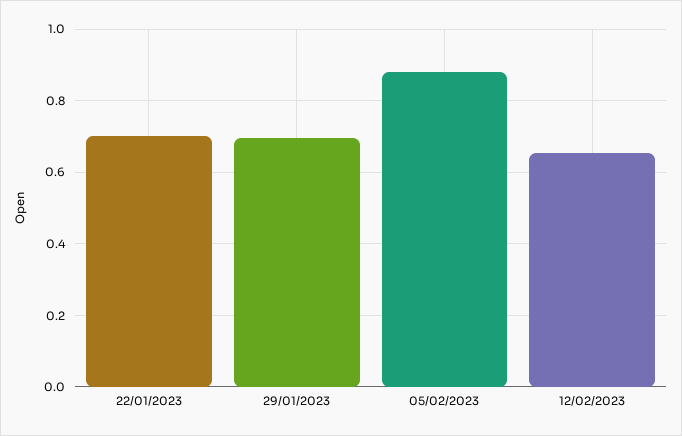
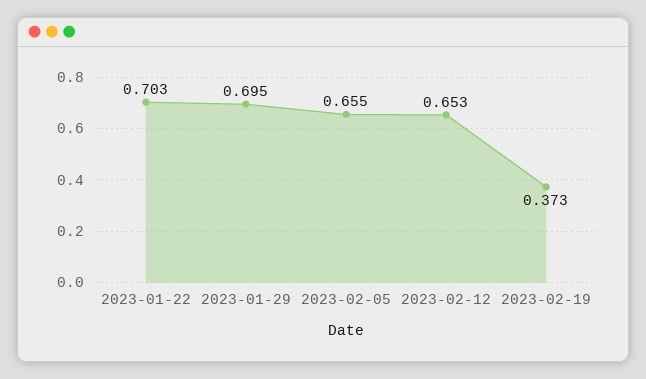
05/02/2023: 0.88 -> 0.655
2023-02-19: none -> 0.373

